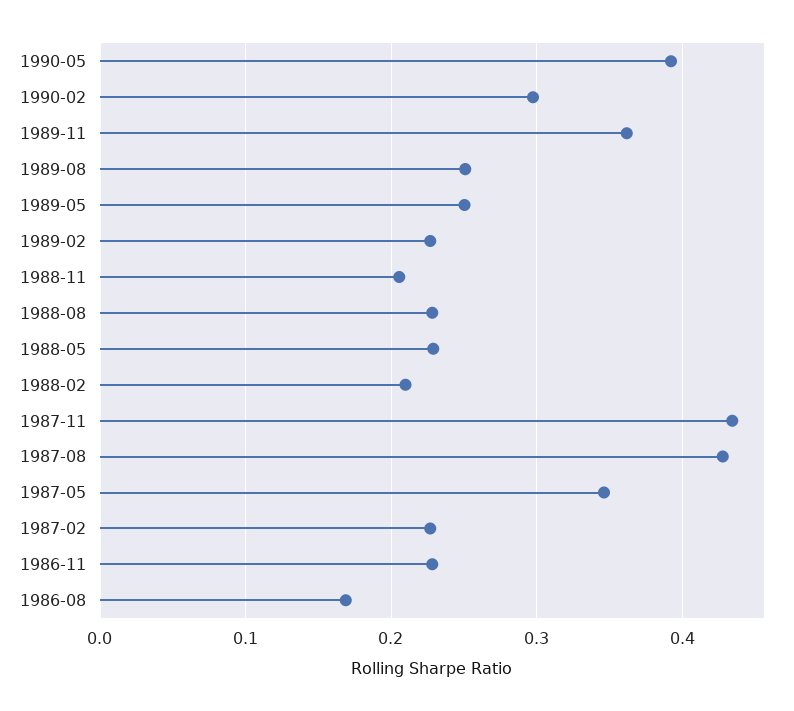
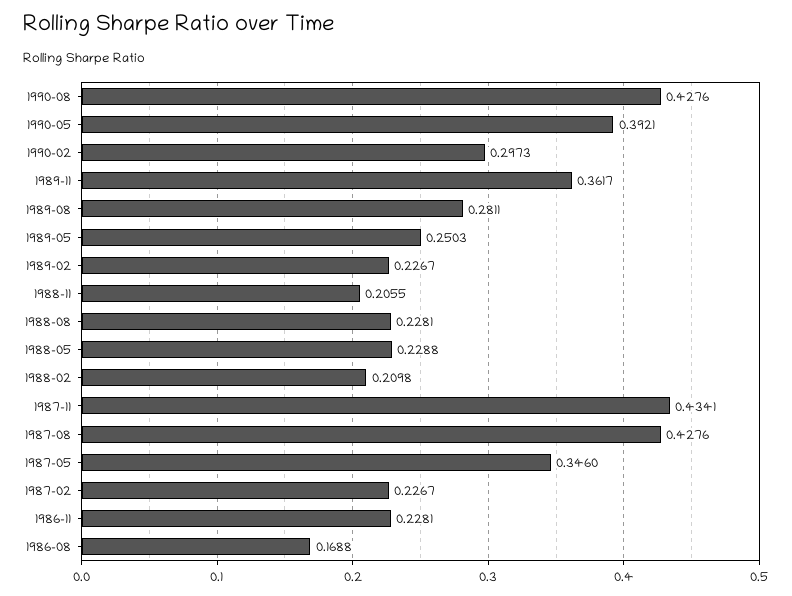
1989-08: 0.25 -> 0.2811
1990-08: none -> 0.4276

